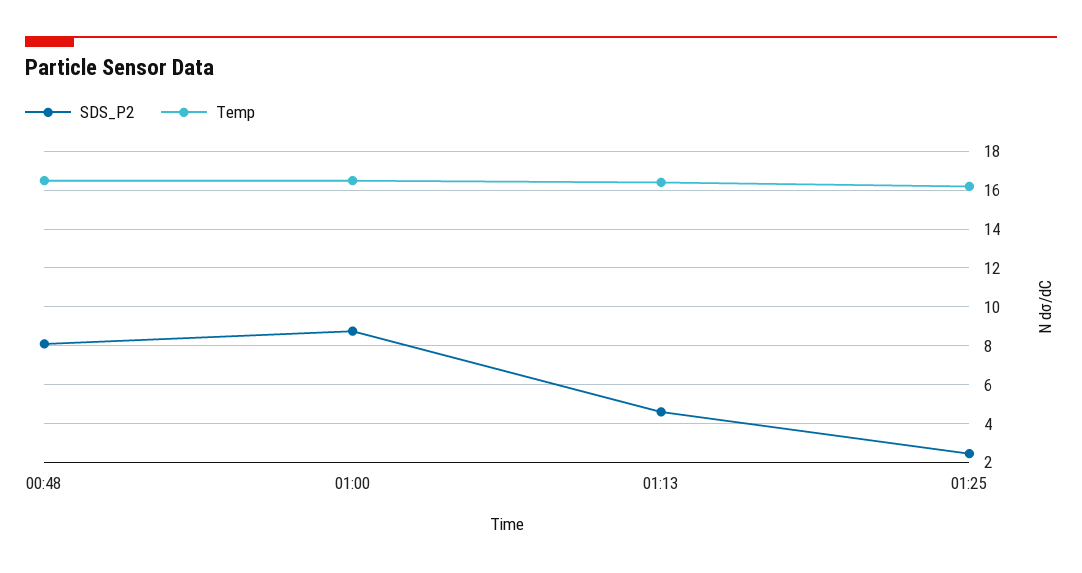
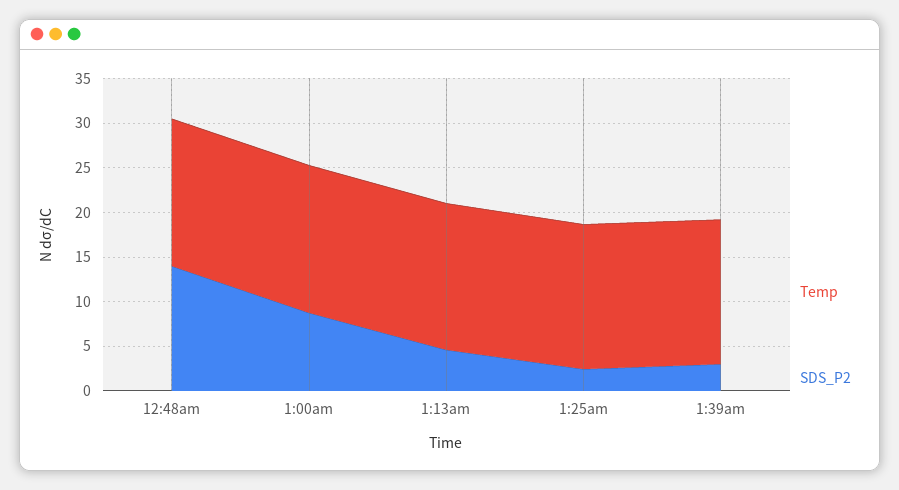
SDS_P2, 00:48: 8 -> 14
Temp, 1:39am: none -> 16
SDS_P2, 1:39am: none -> 3

